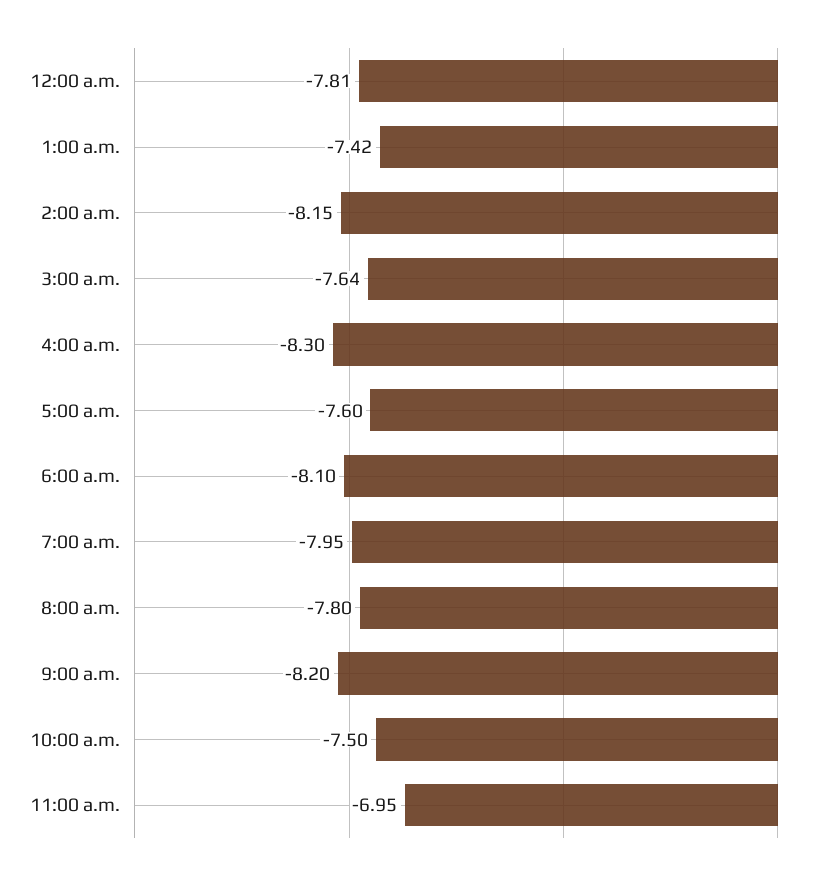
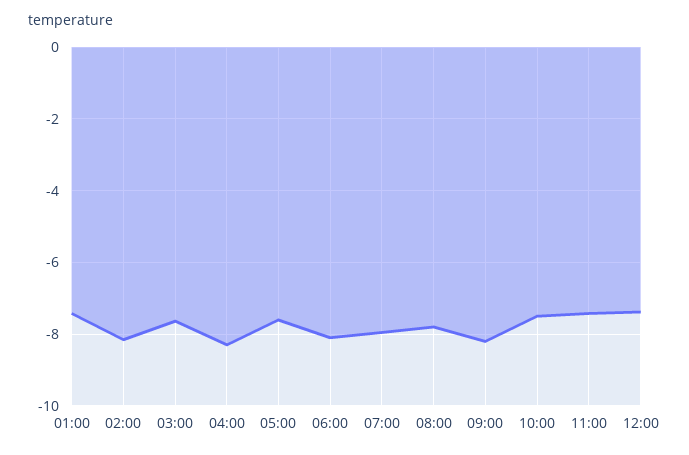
12:00 a.m.: -7.81 -> none
11:00 a.m.: -6.95 -> -7.4
12:00: none -> -7.4

